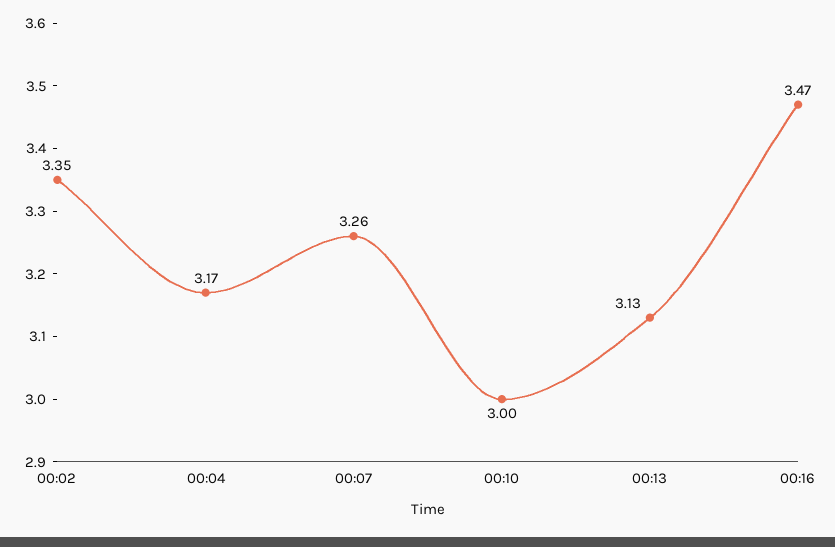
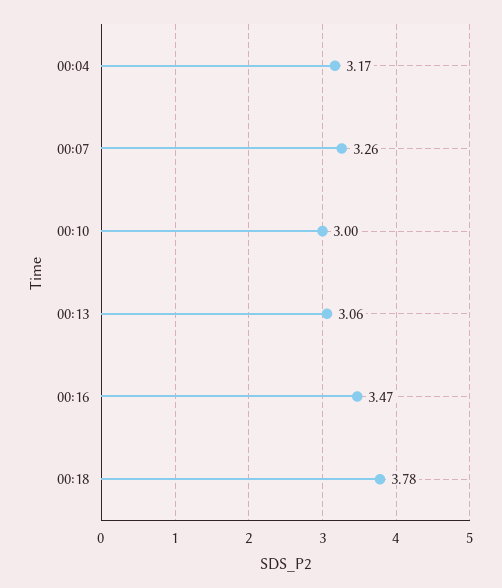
00:02: 3.35 -> none
00:13: 3.13 -> 3.06
00:18: none -> 3.78

